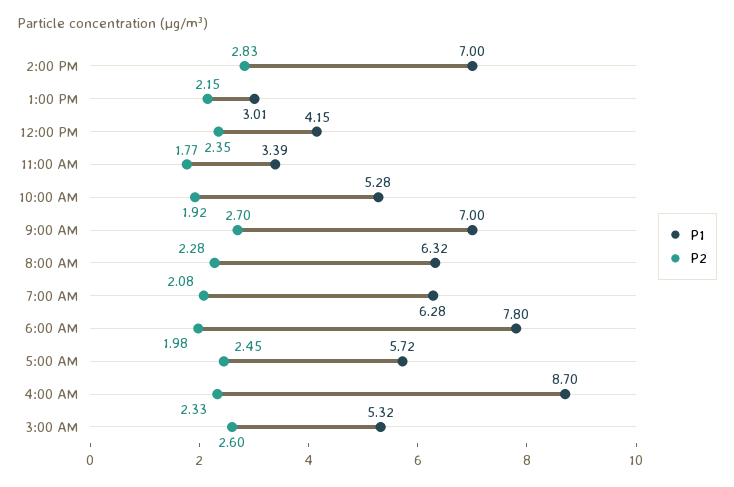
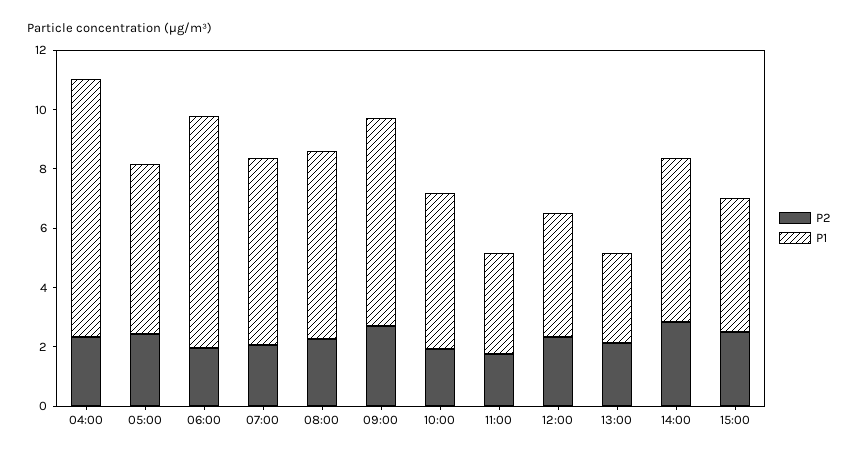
P1, 2:00 PM: 7 -> 5.5
P1, 3:00 AM: 5.32 -> none
P2, 3:00 AM: 2.6 -> none
P2, 15:00: none -> 2.5
P1, 15:00: none -> 4.5

